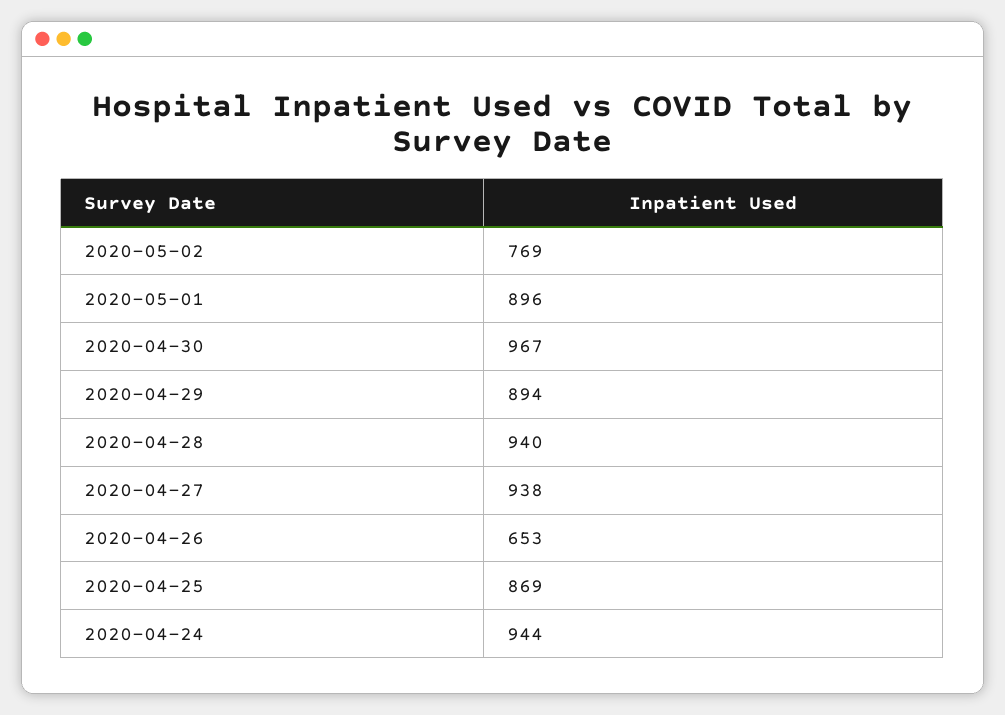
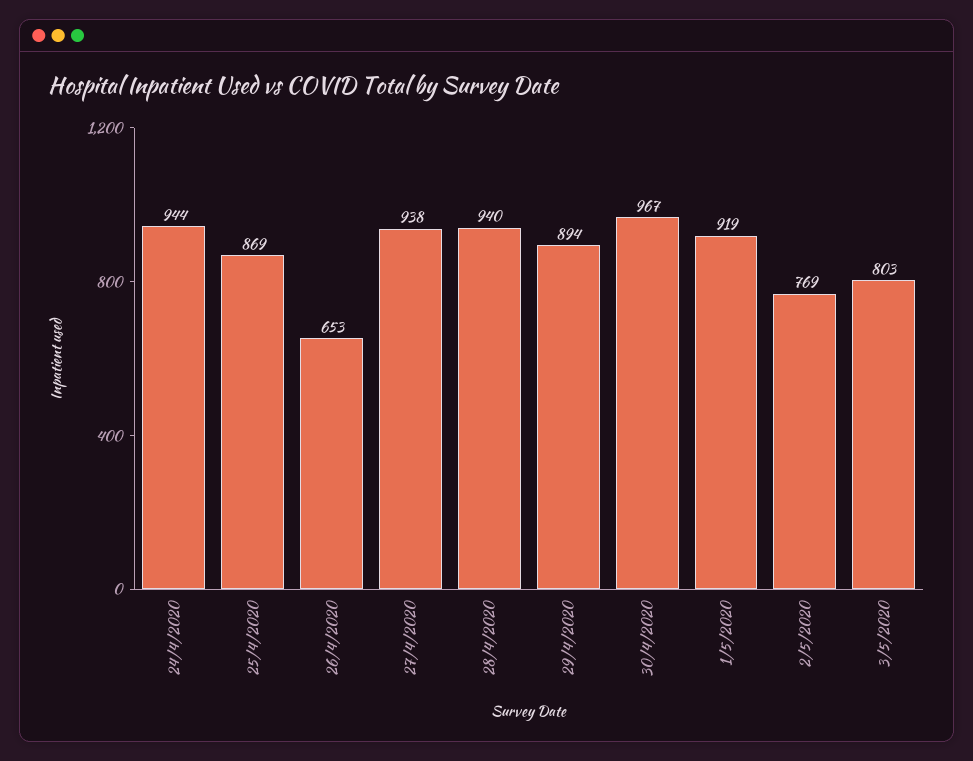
2020-05-01: 896 -> 919
3/5/2020: none -> 803

